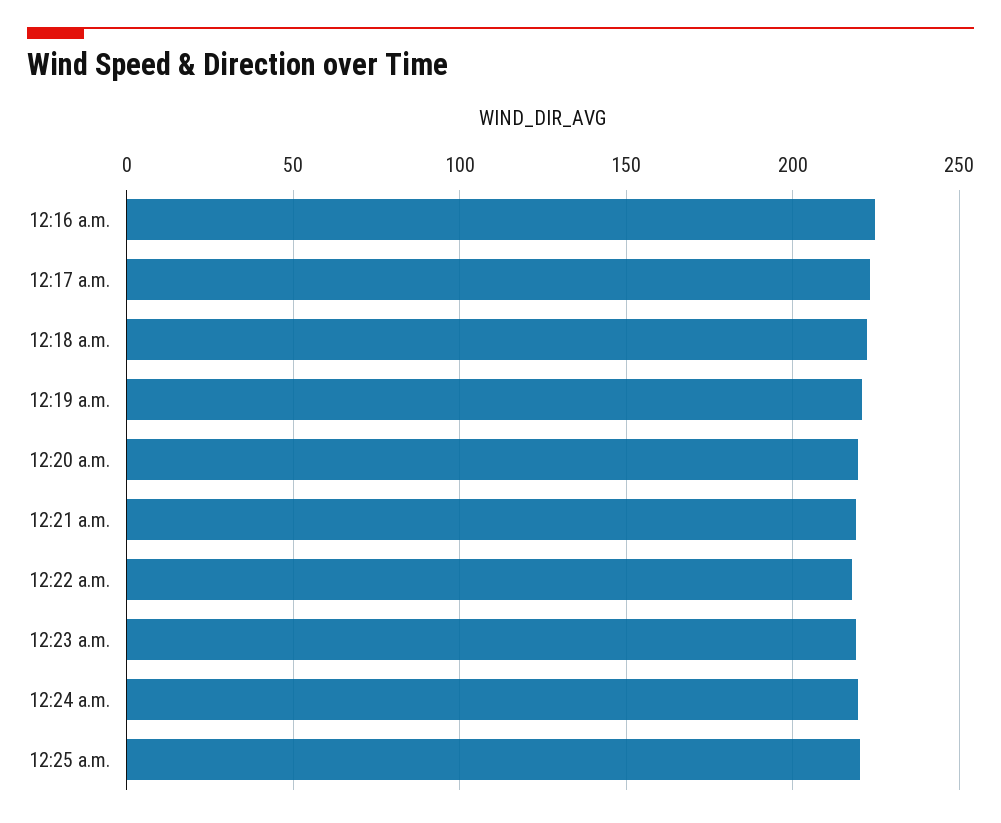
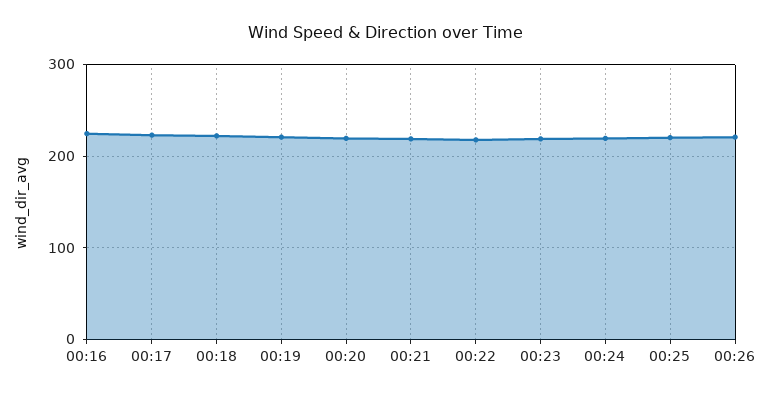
00:26: none -> 220

